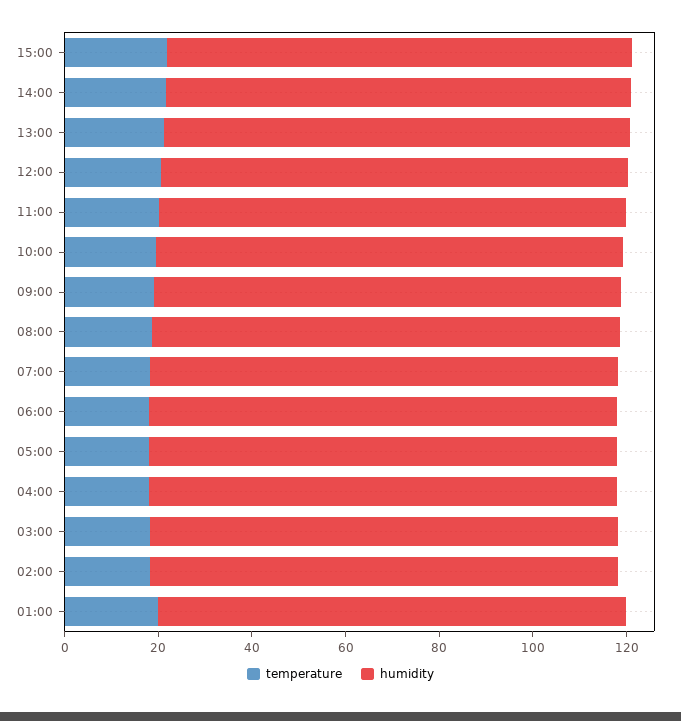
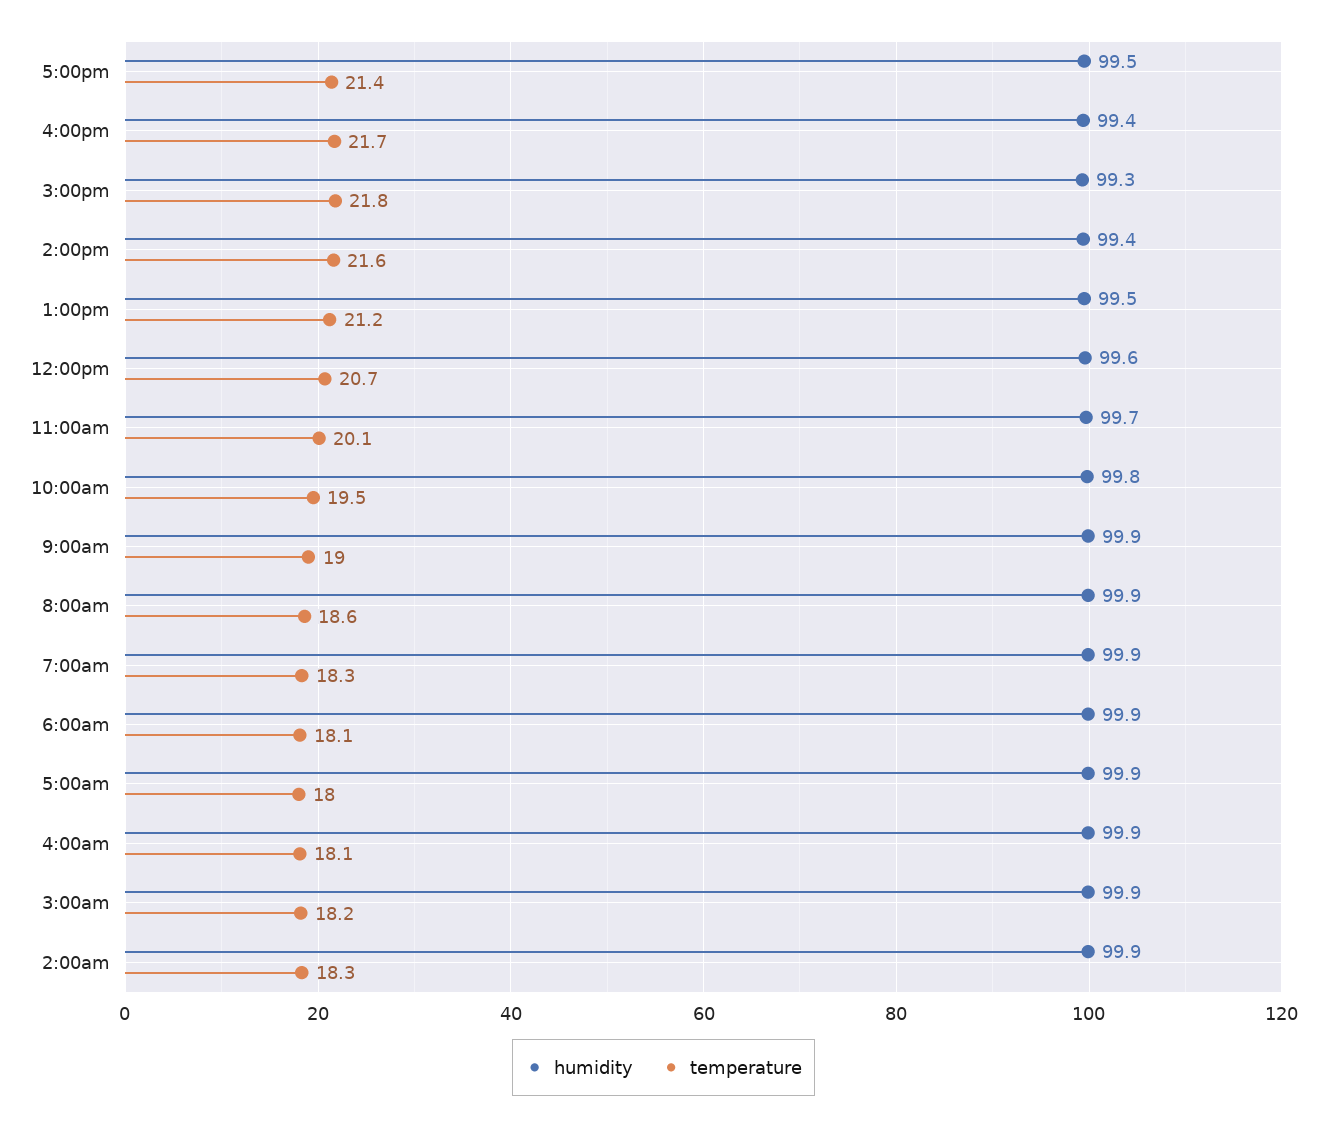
temperature, 01:00: 20 -> none
humidity, 01:00: 100 -> none
humidity, 5:00pm: none -> 99.5
temperature, 5:00pm: none -> 21.4
humidity, 4:00pm: none -> 99.4
temperature, 4:00pm: none -> 21.7

